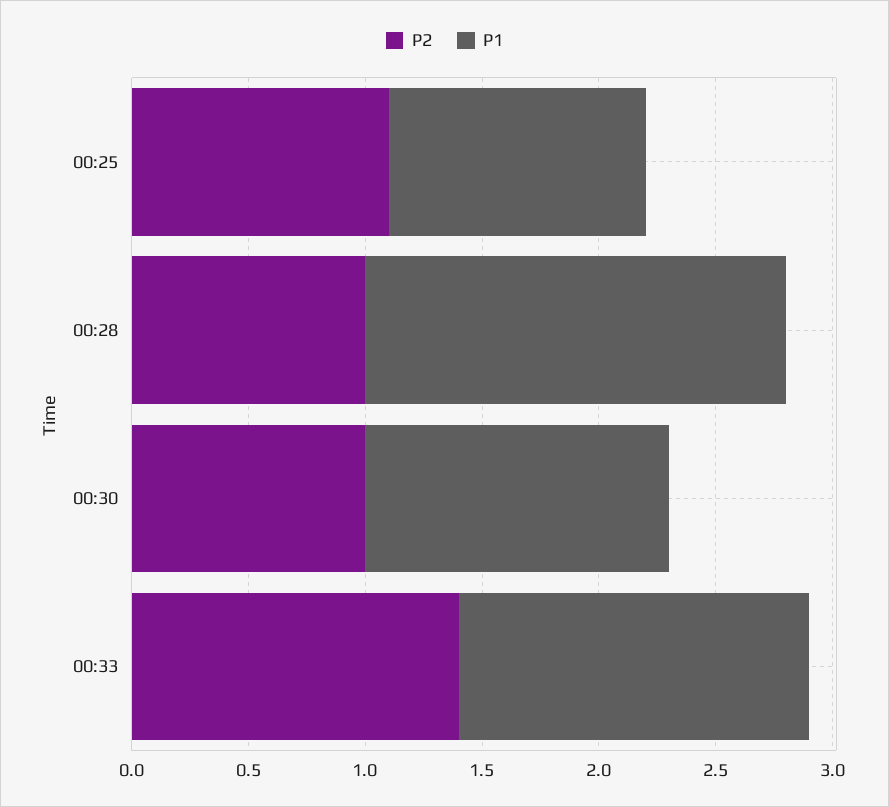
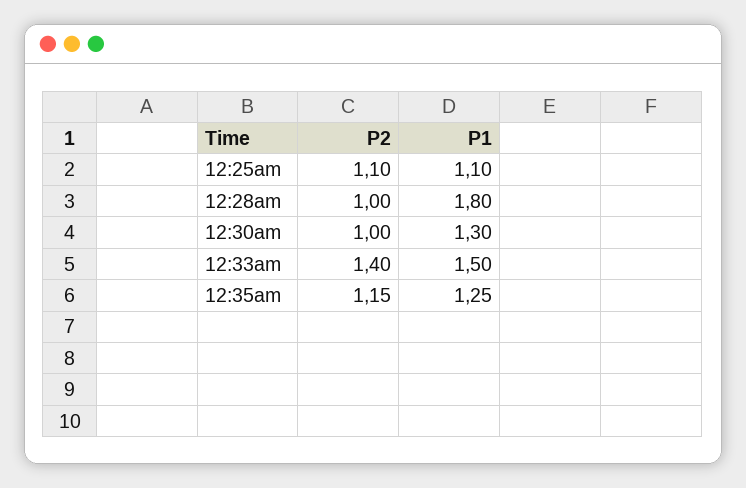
P2, 12:35am: none -> 1.15
P1, 12:35am: none -> 1.25

